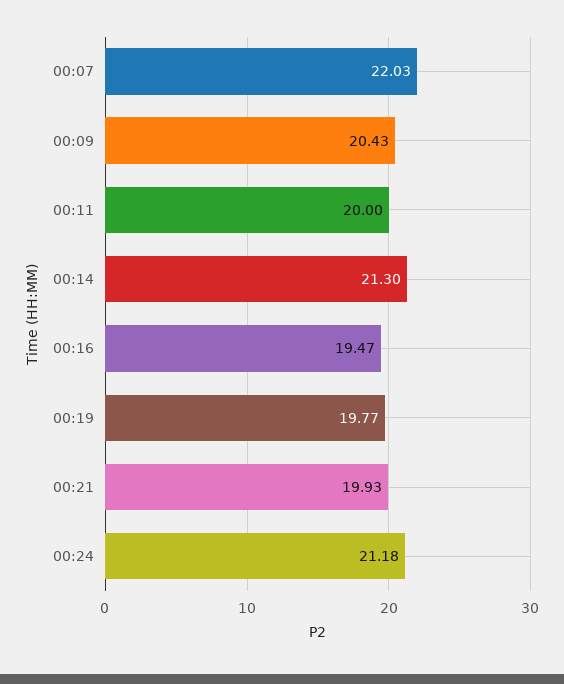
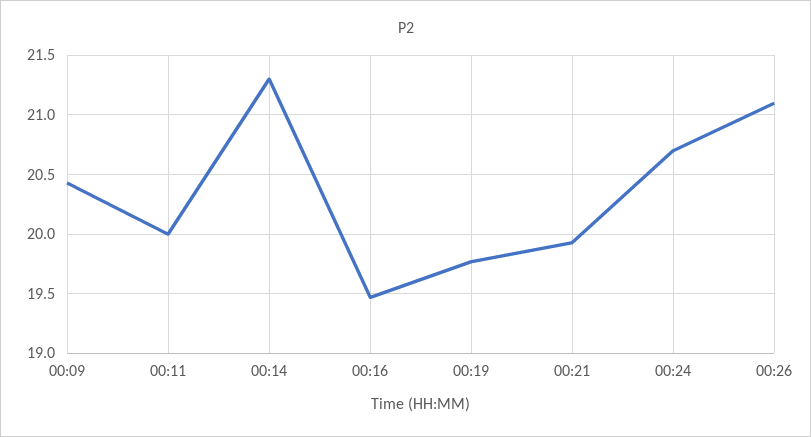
00:07: 22.03 -> none
00:24: 21.18 -> 20.7
00:26: none -> 21.1

